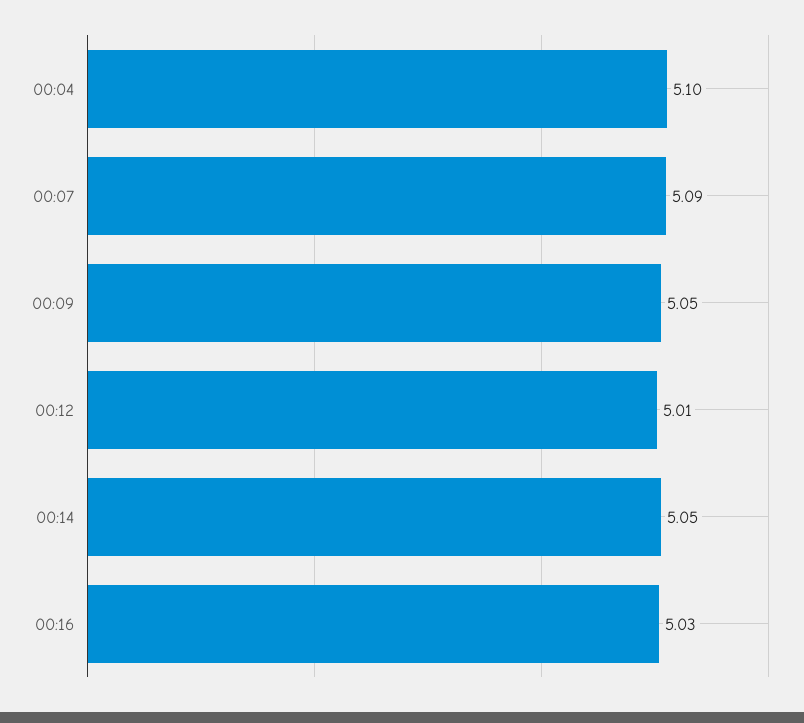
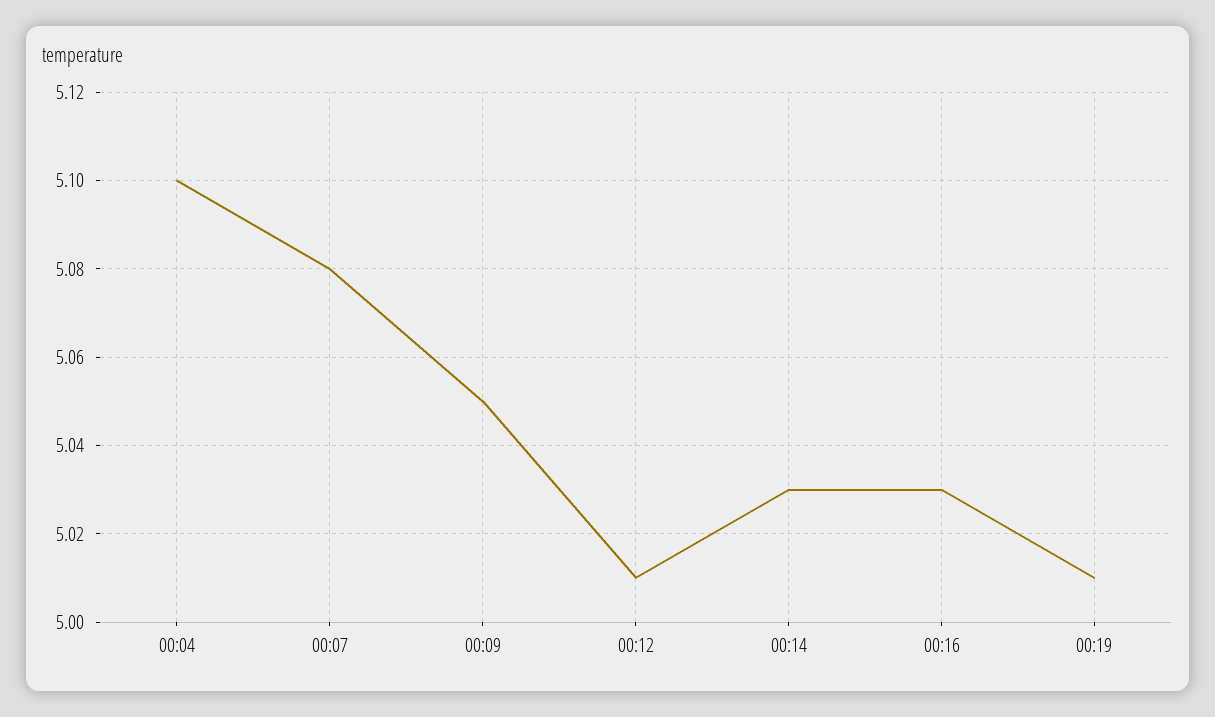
00:07: 5.09 -> 5.08
00:14: 5.05 -> 5.03
00:19: none -> 5.01

